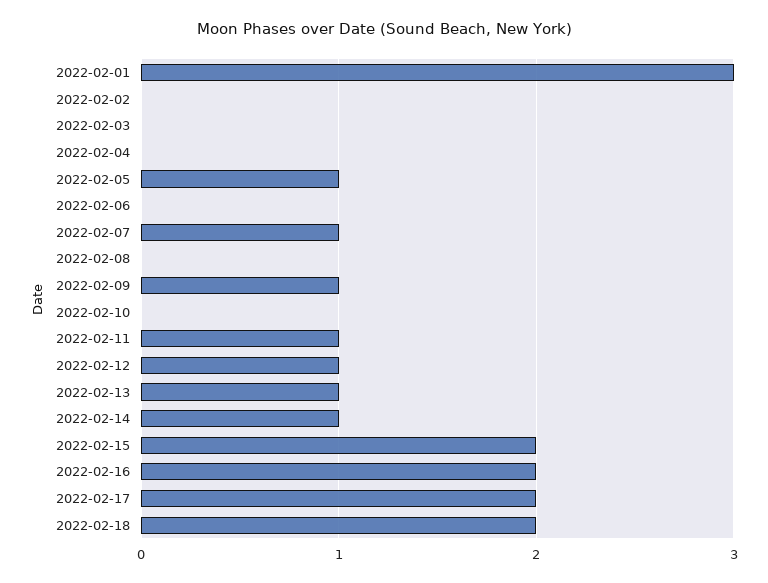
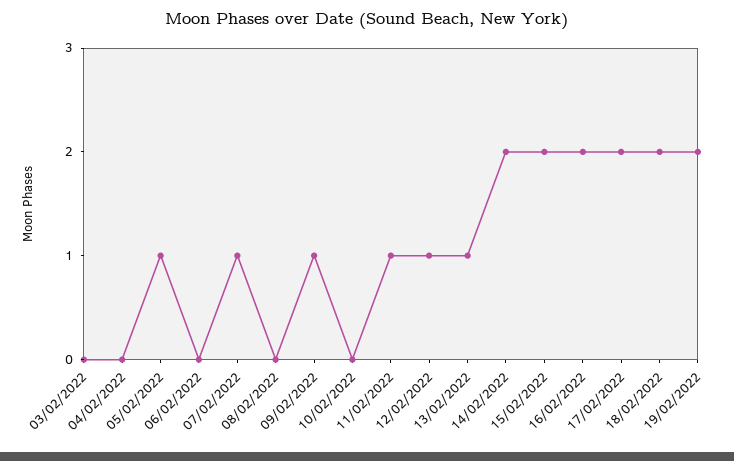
2022-02-01: 3 -> none
2022-02-02: 0 -> none
2022-02-14: 1 -> 2
19/02/2022: none -> 2

